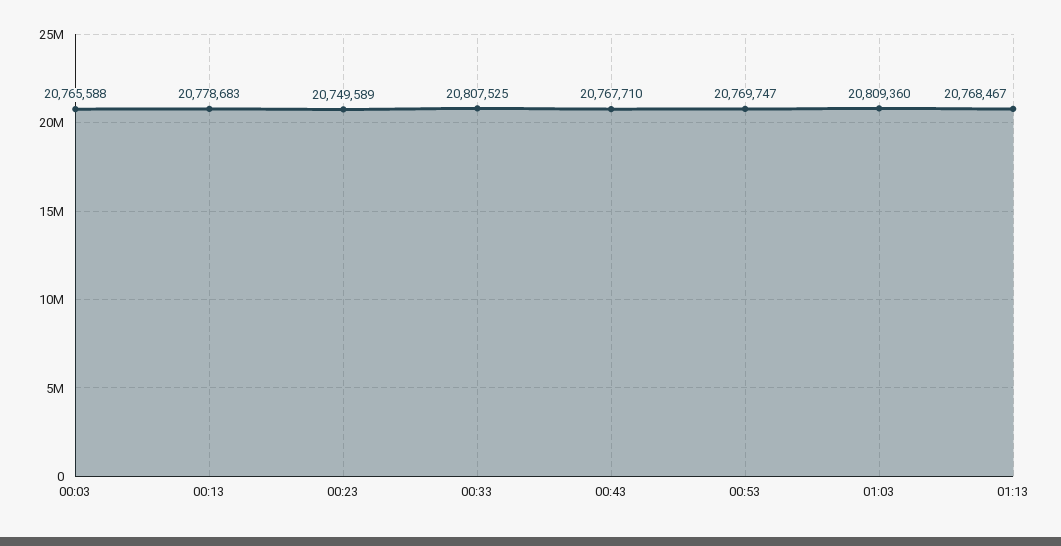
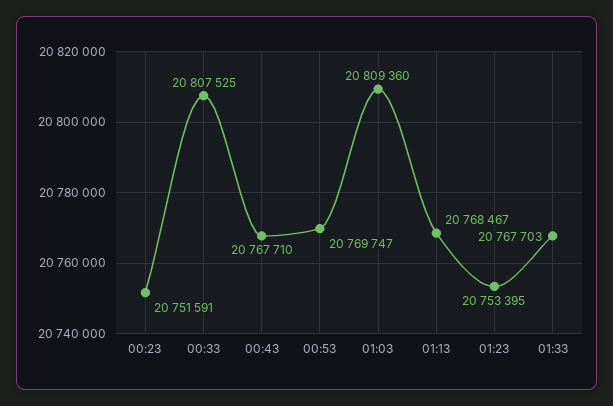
00:03: 20765588 -> none
00:13: 20778683 -> none
00:23: 20749589 -> 20751591
01:23: none -> 20753395
01:33: none -> 20767703

